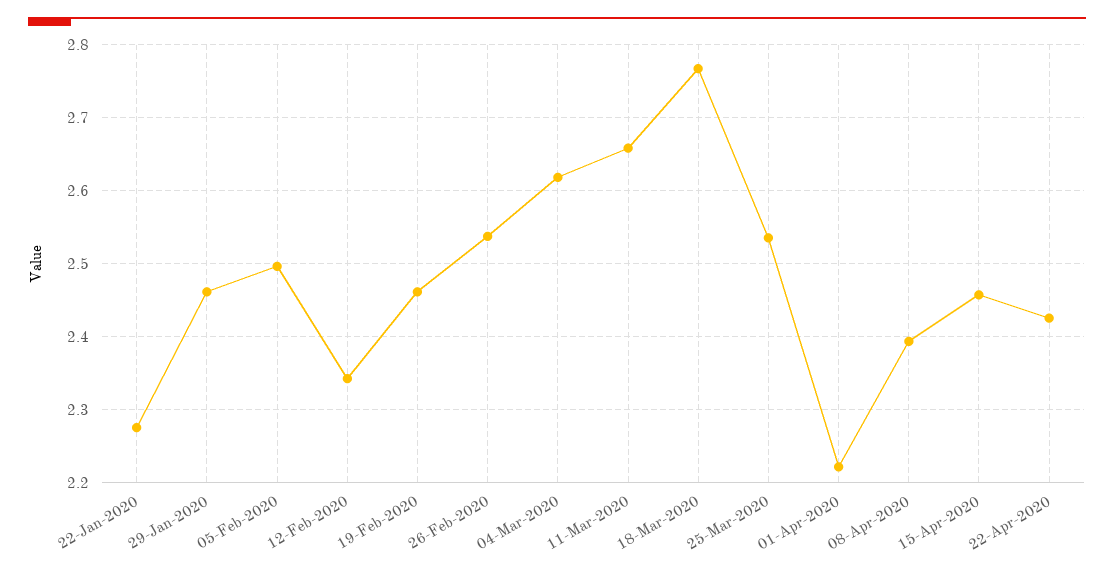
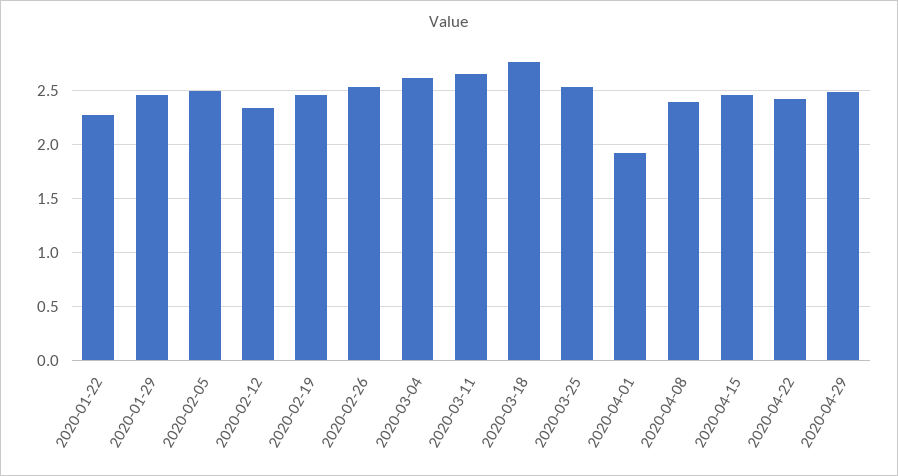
01-Apr-2020: 2.22 -> 1.9
2020-04-29: none -> 2.5

